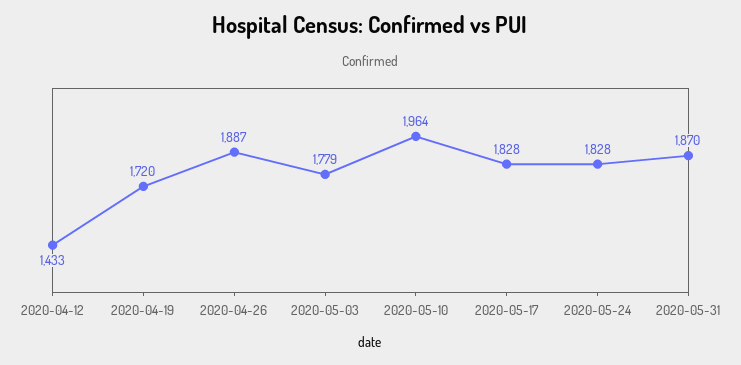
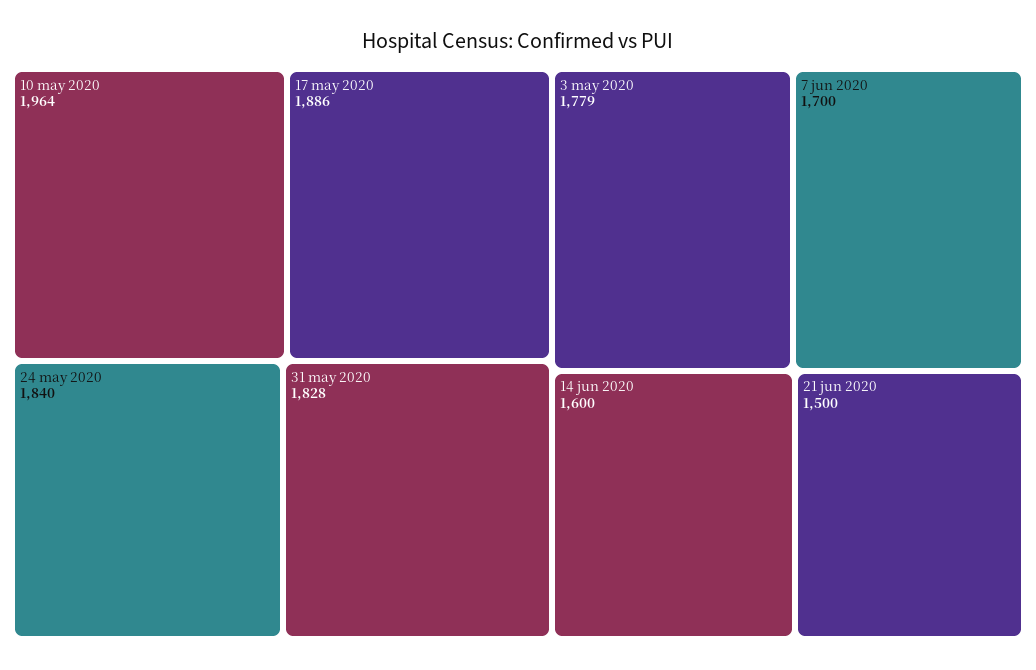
2020-04-12: 1433 -> none
2020-04-19: 1720 -> none
2020-04-26: 1887 -> none
2020-05-17: 1828 -> 1886
2020-05-24: 1828 -> 1840
2020-05-31: 1870 -> 1828
7 jun 2020: none -> 1700
14 jun 2020: none -> 1600
21 jun 2020: none -> 1500

